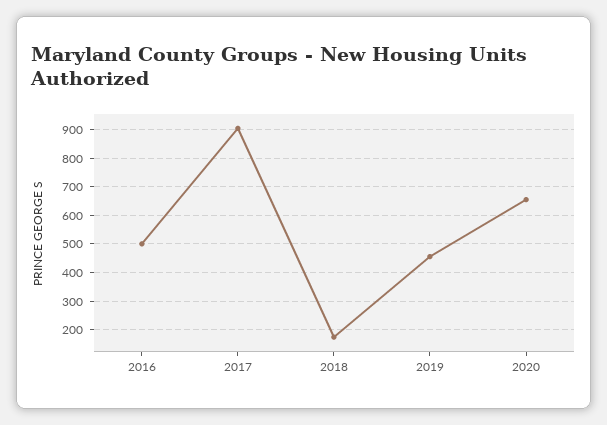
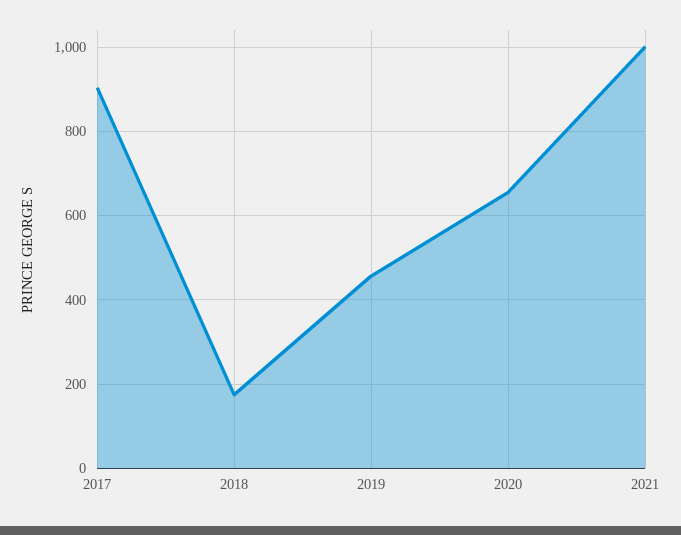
2016: 500 -> none
2021: none -> 1000

